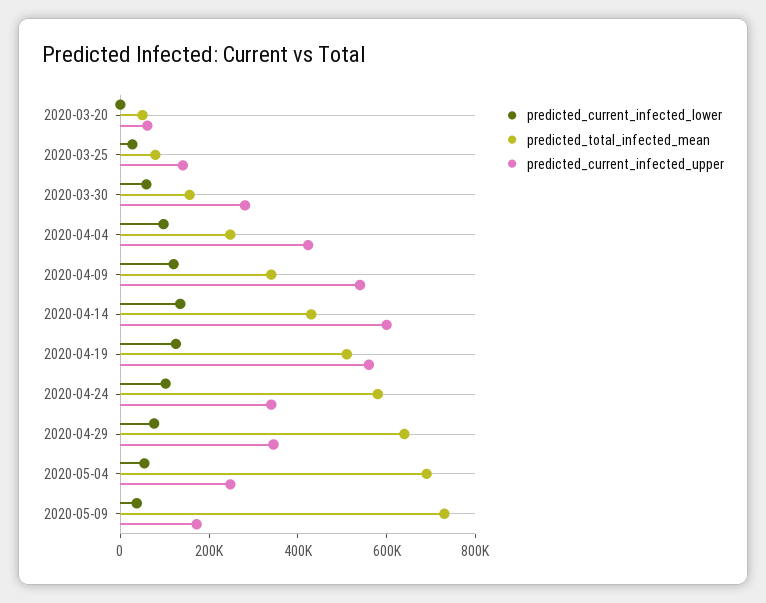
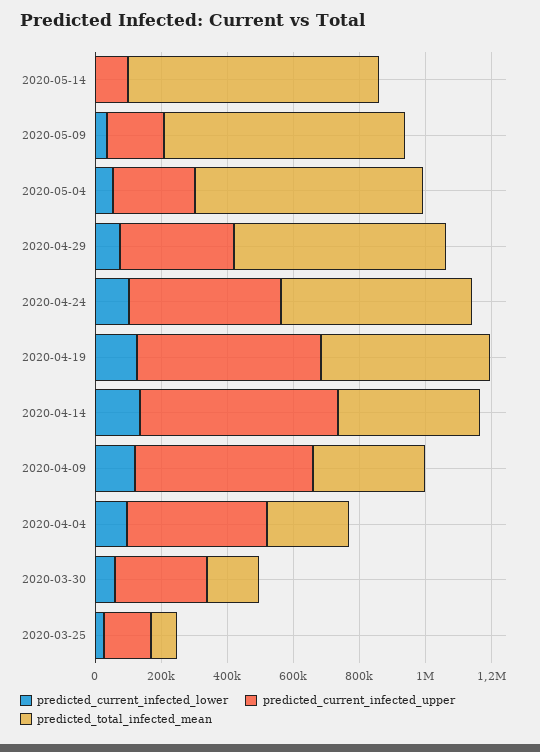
predicted_current_infected_lower, 2020-03-20: 0 -> none
predicted_total_infected_mean, 2020-03-20: 50000 -> none
predicted_current_infected_upper, 2020-03-20: 50000 -> none
predicted_current_infected_upper, 2020-04-24: 350000 -> 450000
predicted_current_infected_lower, 2020-05-14: none -> 0
predicted_current_infected_upper, 2020-05-14: none -> 100000
predicted_total_infected_mean, 2020-05-14: none -> 750000

